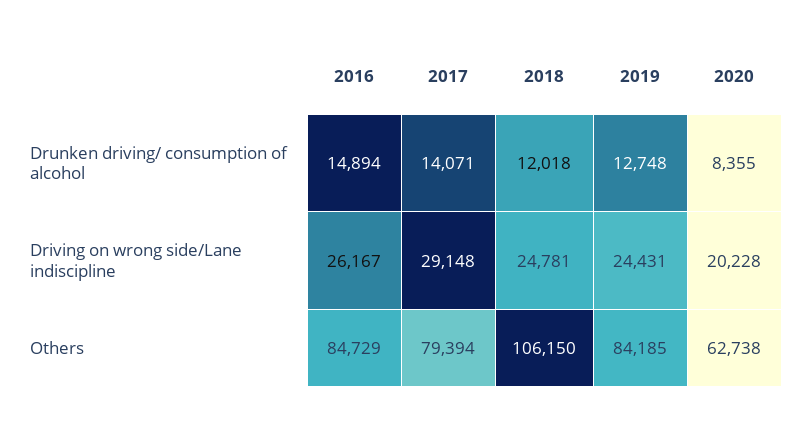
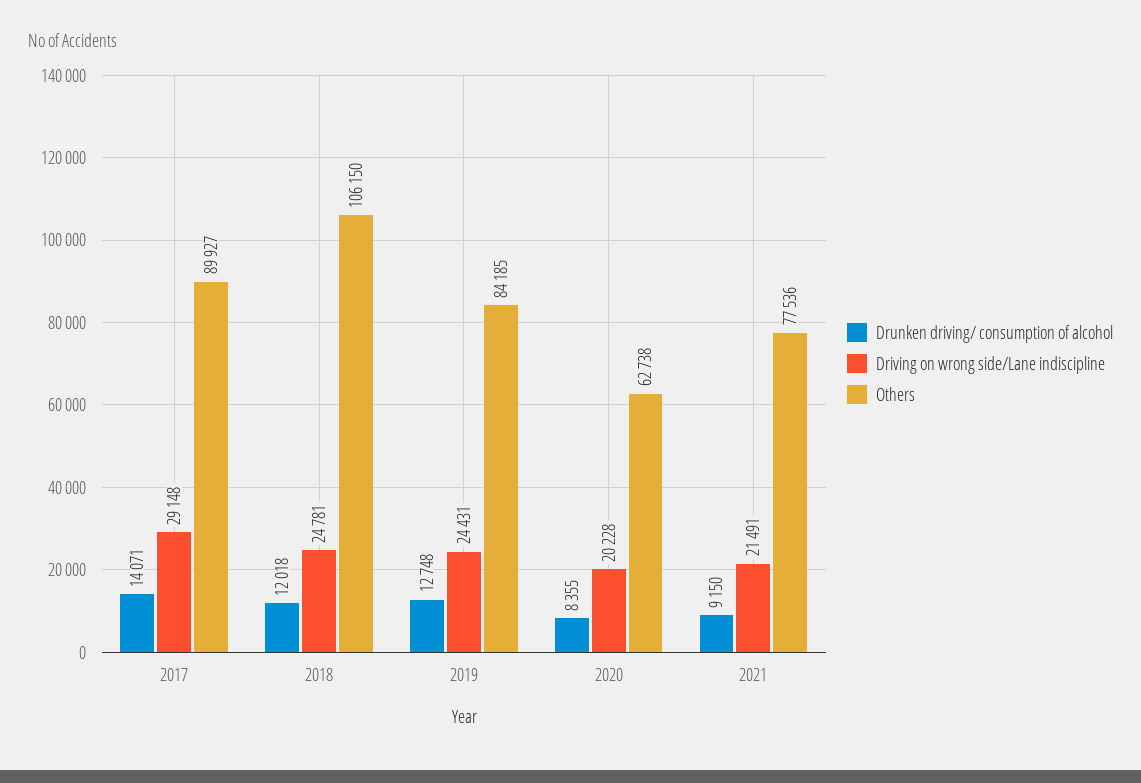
Drunken driving/ consumption of alcohol, 2016: 14894 -> none
Driving on wrong side/Lane indiscipline, 2016: 26167 -> none
Others, 2016: 84729 -> none
Others, 2017: 79394 -> 89927
Drunken driving/ consumption of alcohol, 2021: none -> 9150
Driving on wrong side/Lane indiscipline, 2021: none -> 21491
Others, 2021: none -> 77536

